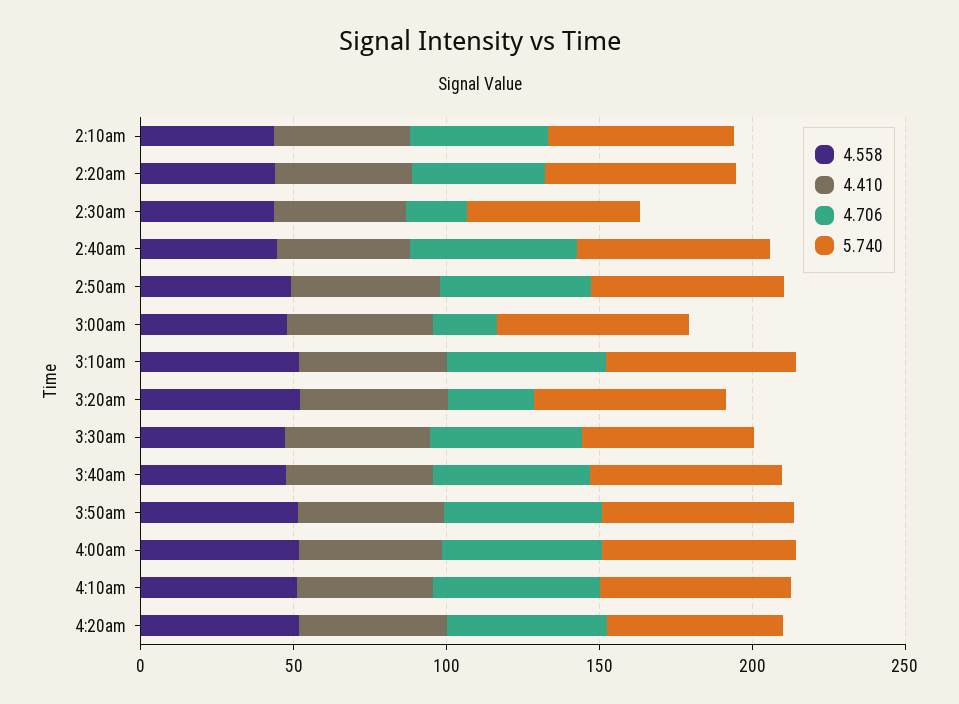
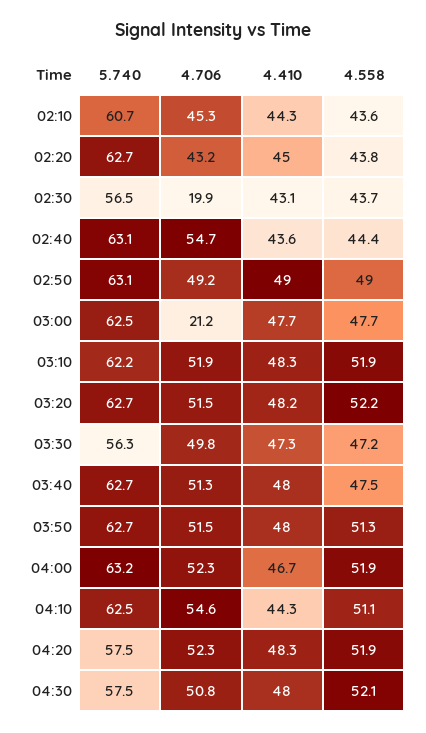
4.706, 3:20am: 30 -> 51.5
5.740, 04:30: none -> 57.5
4.706, 04:30: none -> 50.8
4.410, 04:30: none -> 48
4.558, 04:30: none -> 52.1

